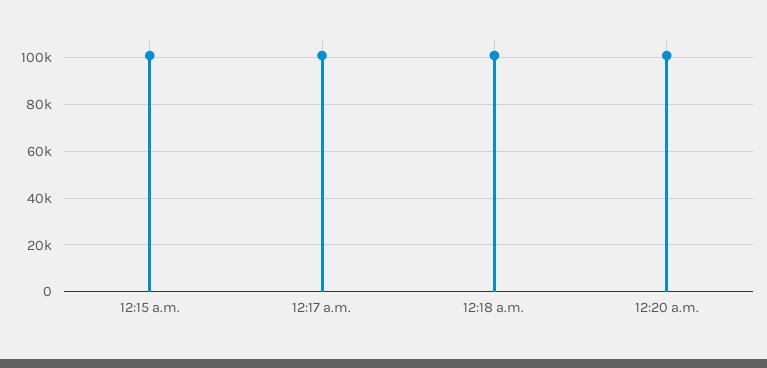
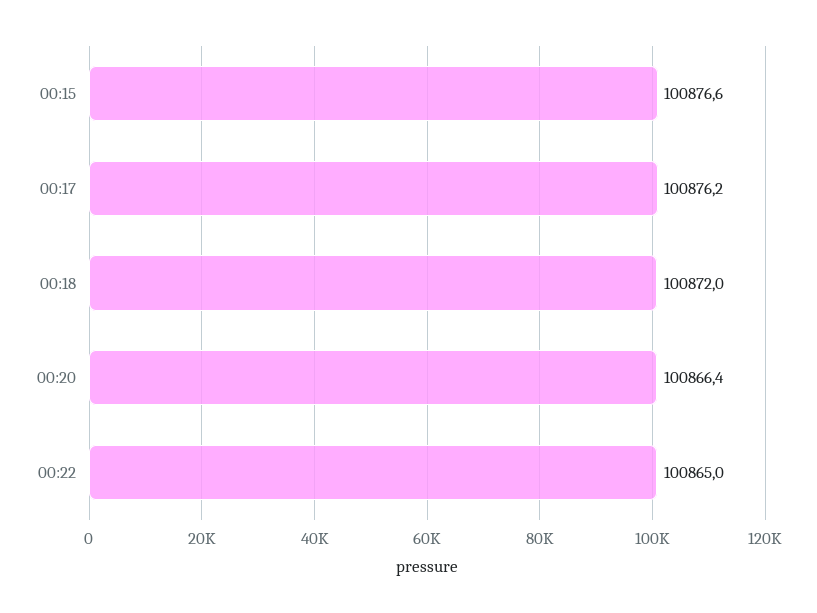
00:22: none -> 100865

